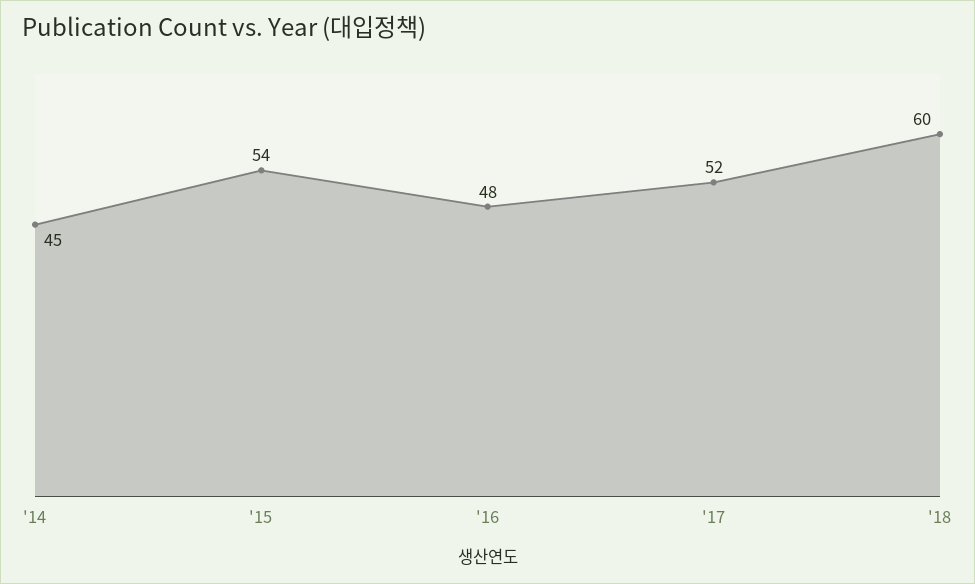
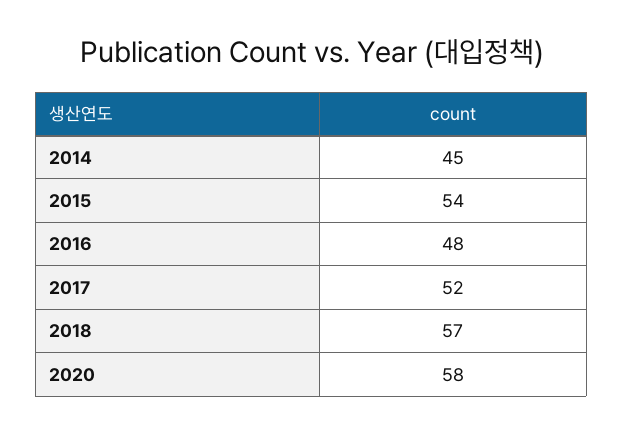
'18: 60 -> 57
2020: none -> 58

